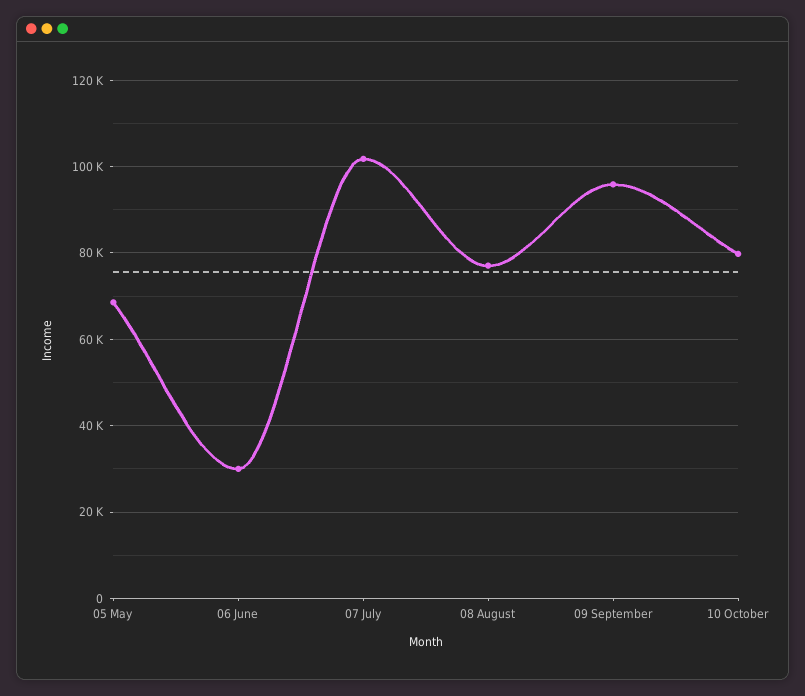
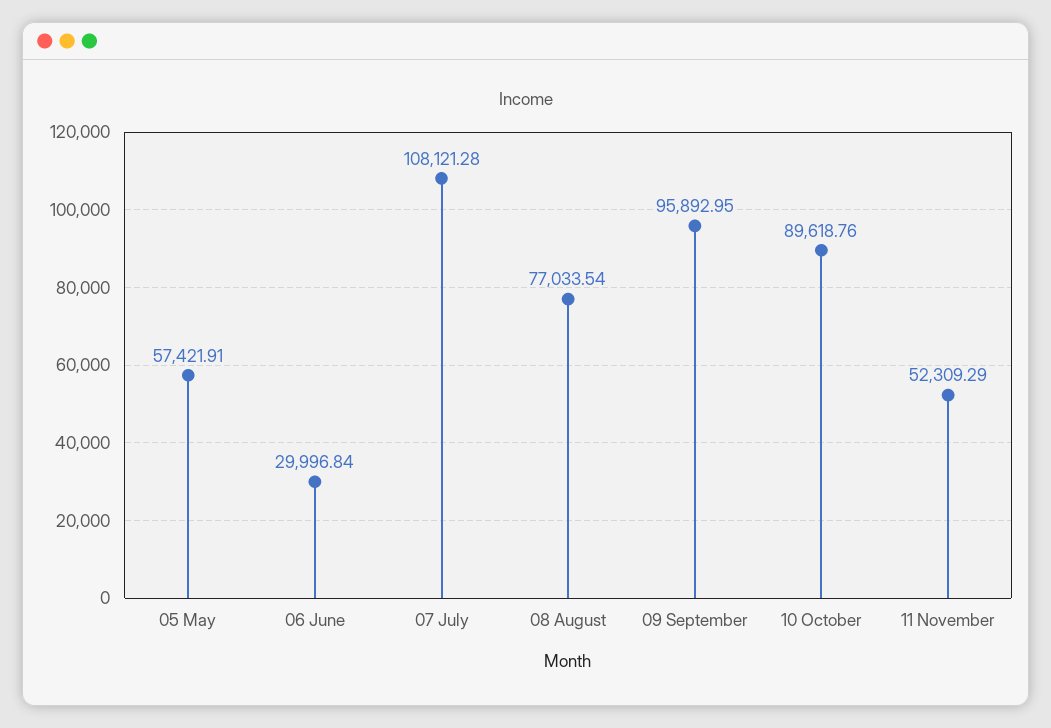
05 May: 68000 -> 57421.91
07 July: 102000 -> 108121.28
10 October: 80000 -> 89618.76
11 November: none -> 52309.29

